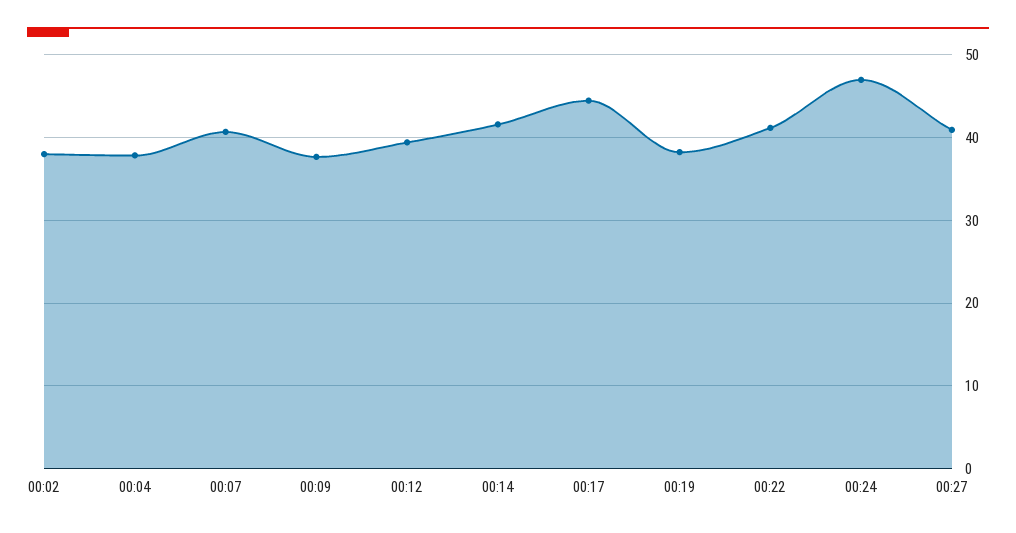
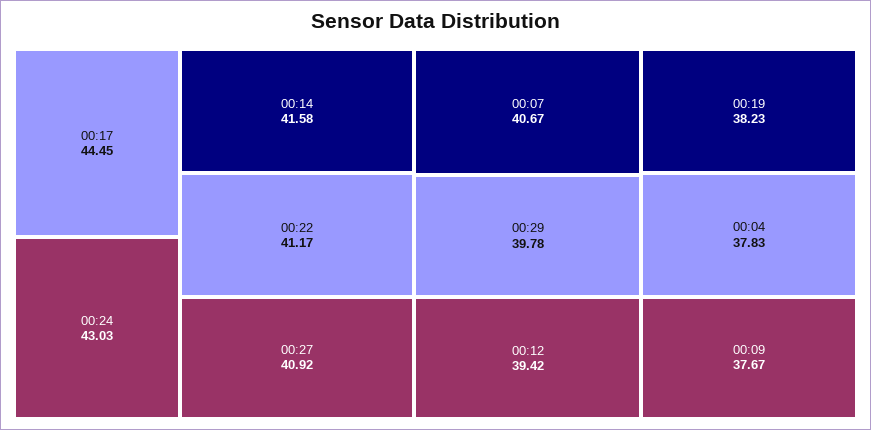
00:02: 38 -> none
00:24: 47 -> 43.03
00:29: none -> 39.78

